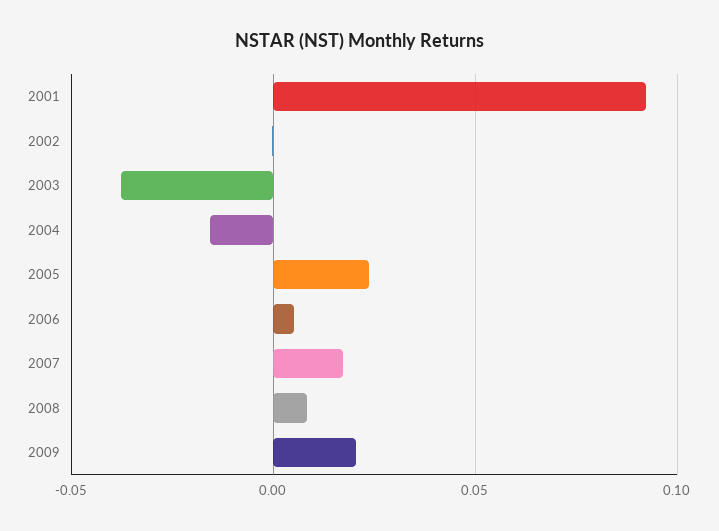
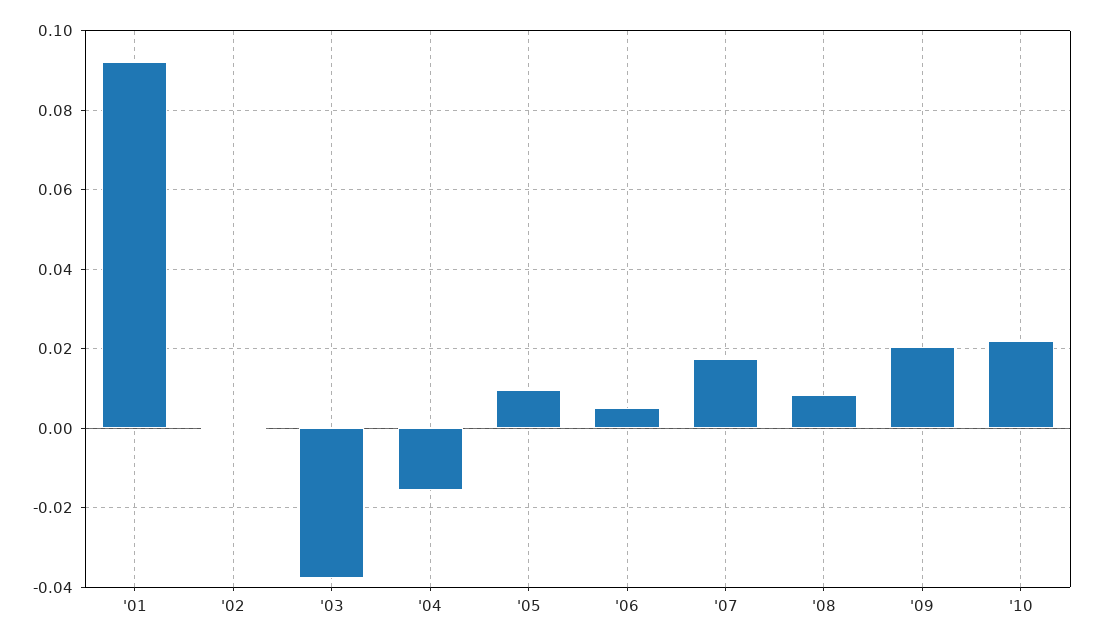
2005: 0.025 -> 0.01
'10: none -> 0.022

